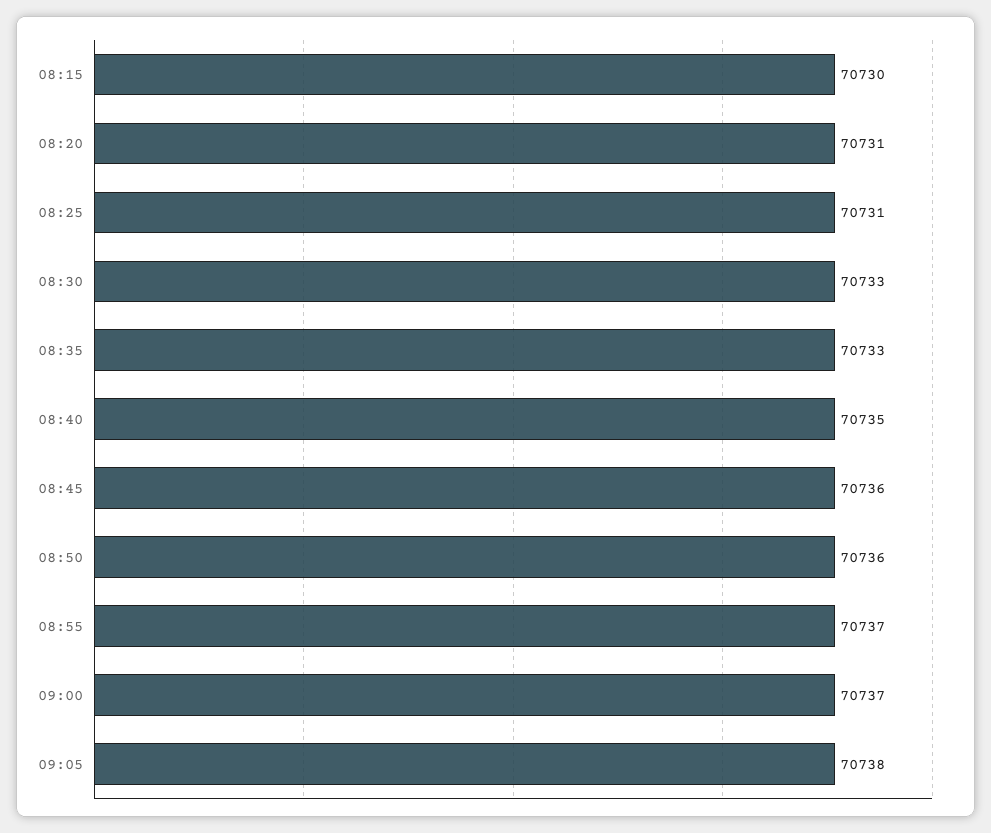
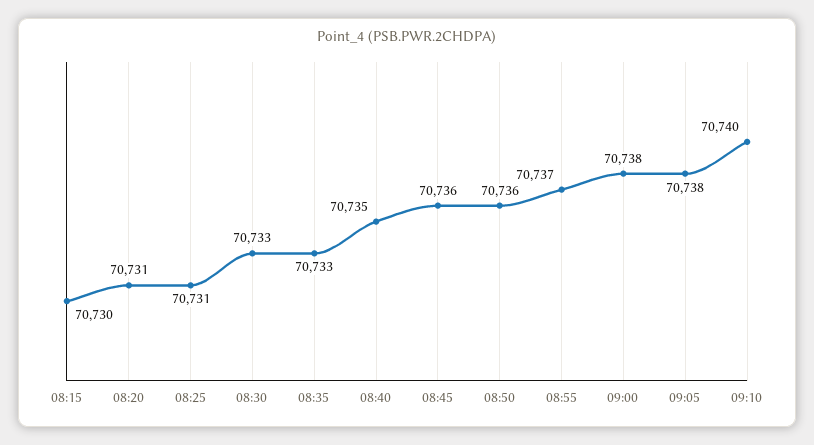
09:00: 70737 -> 70738
09:10: none -> 70740

